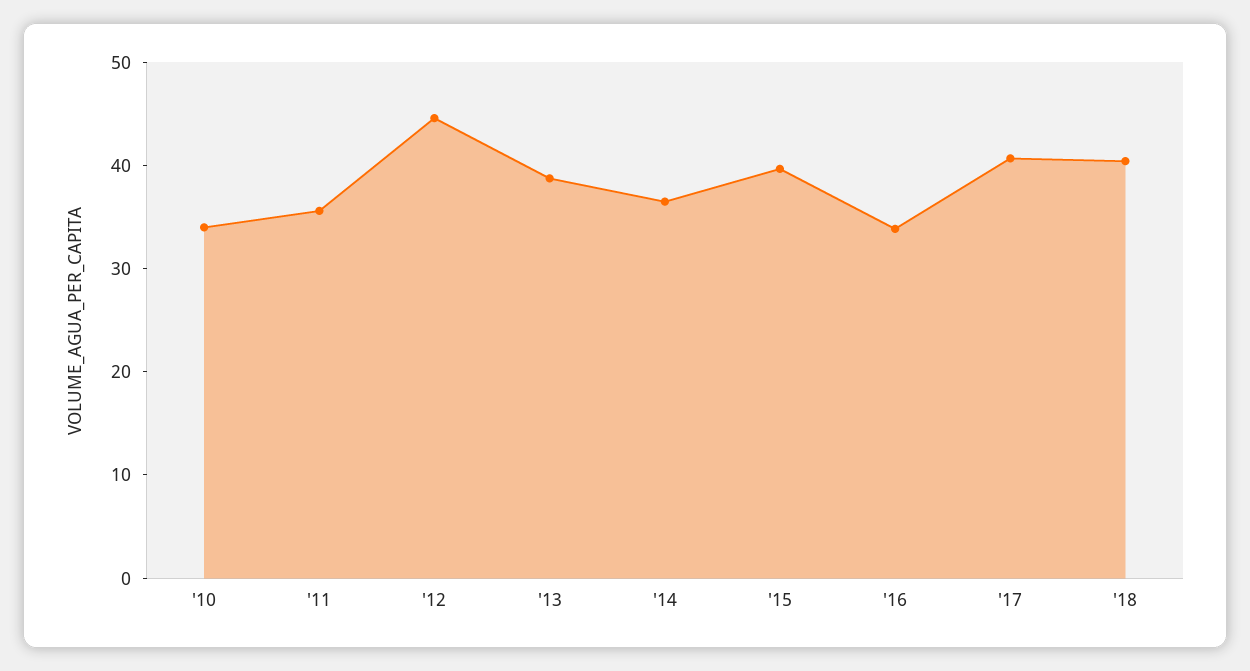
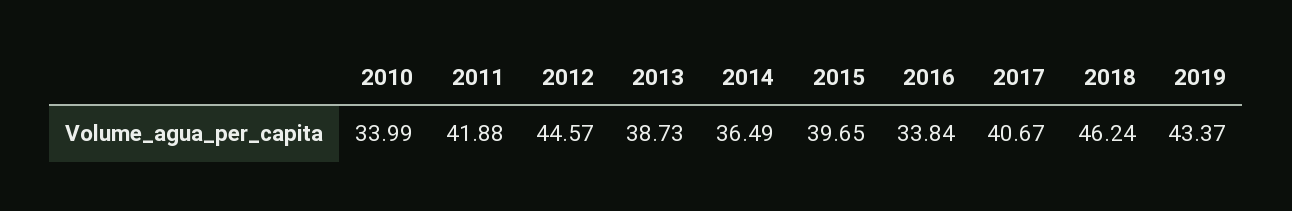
'11: 36 -> 41.88
'18: 40 -> 46.24
2019: none -> 43.37

